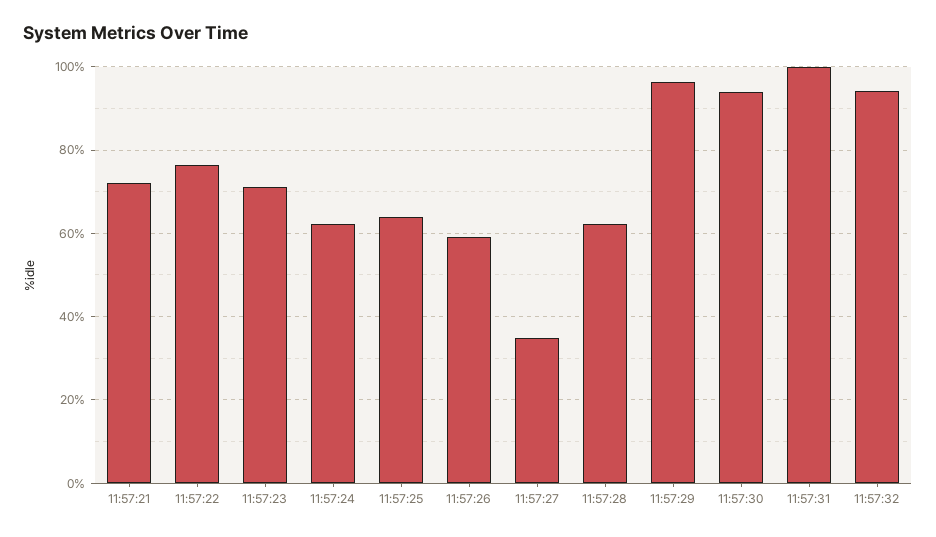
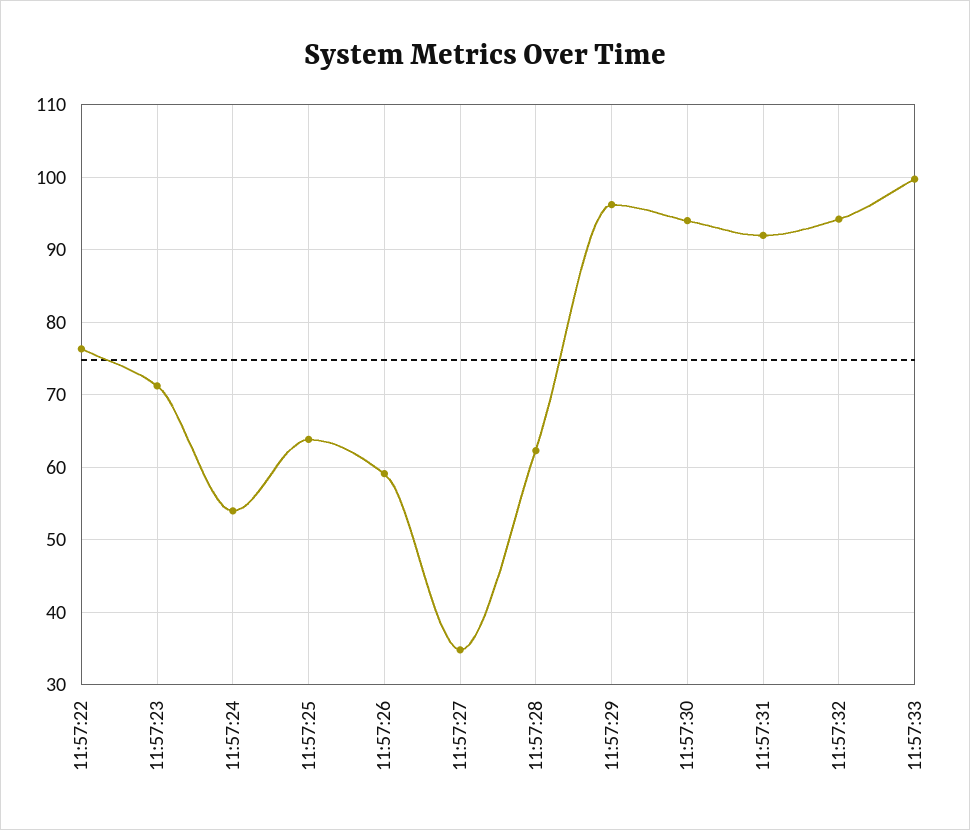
11:57:21: 72 -> none
11:57:24: 62 -> 54
11:57:31: 100 -> 92
11:57:33: none -> 100

